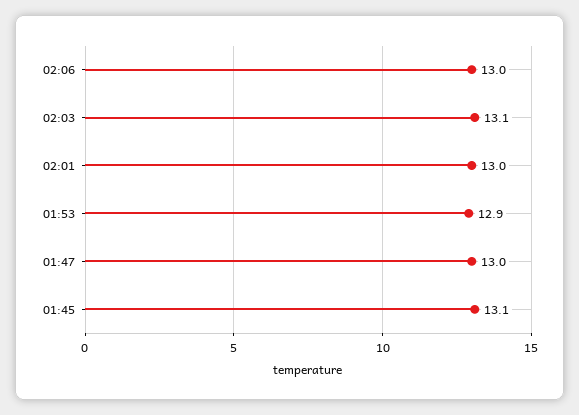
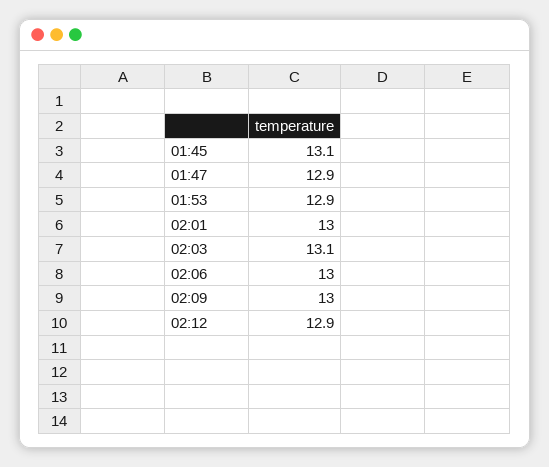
01:47: 13 -> 12.9
02:09: none -> 13
02:12: none -> 12.9

